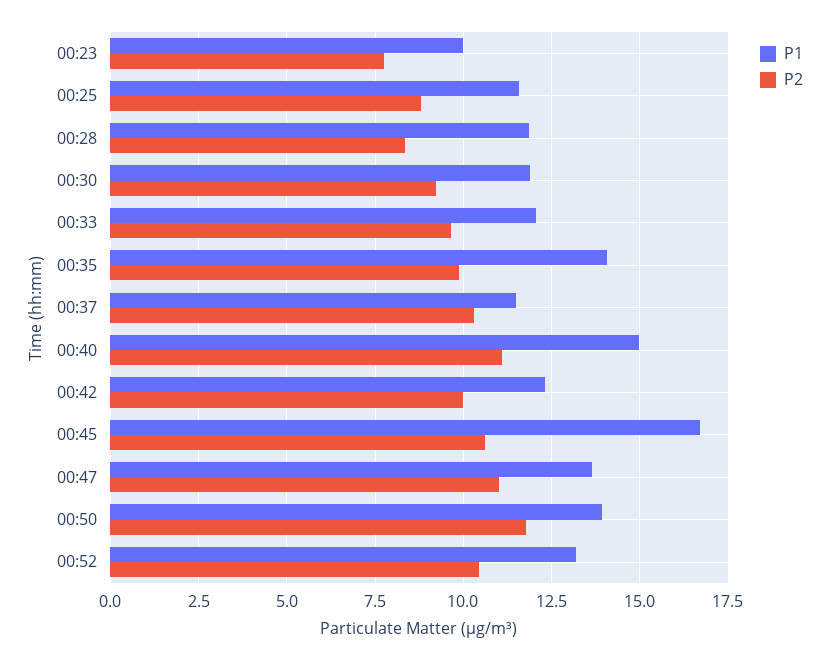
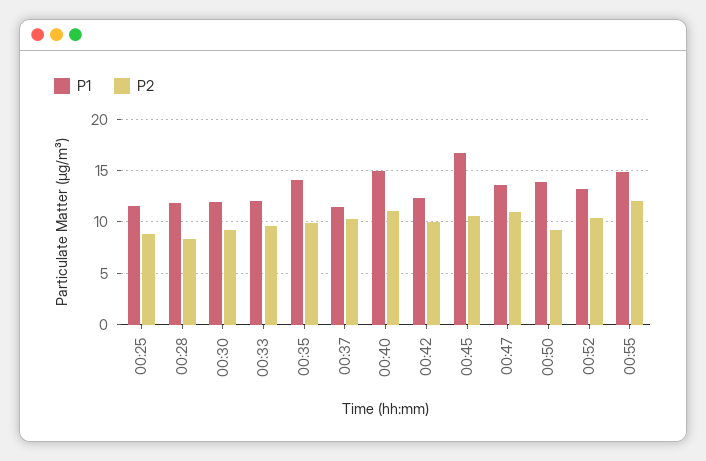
P1, 00:23: 10 -> none
P2, 00:23: 7.75 -> none
P2, 00:50: 11.75 -> 9
P1, 00:55: none -> 15
P2, 00:55: none -> 12

